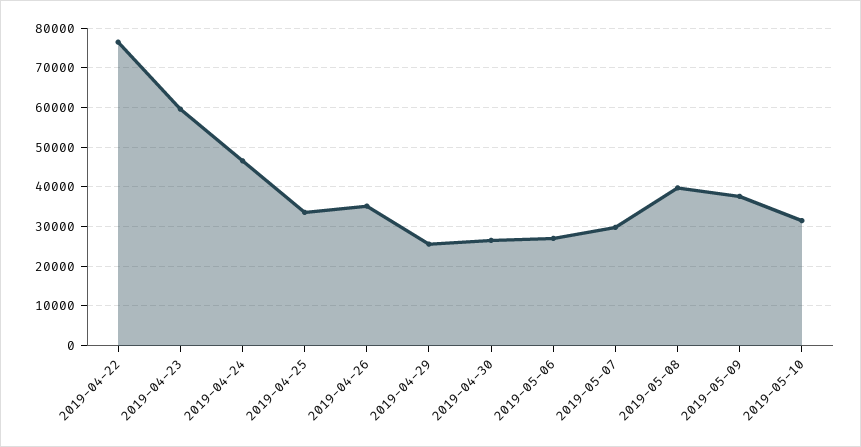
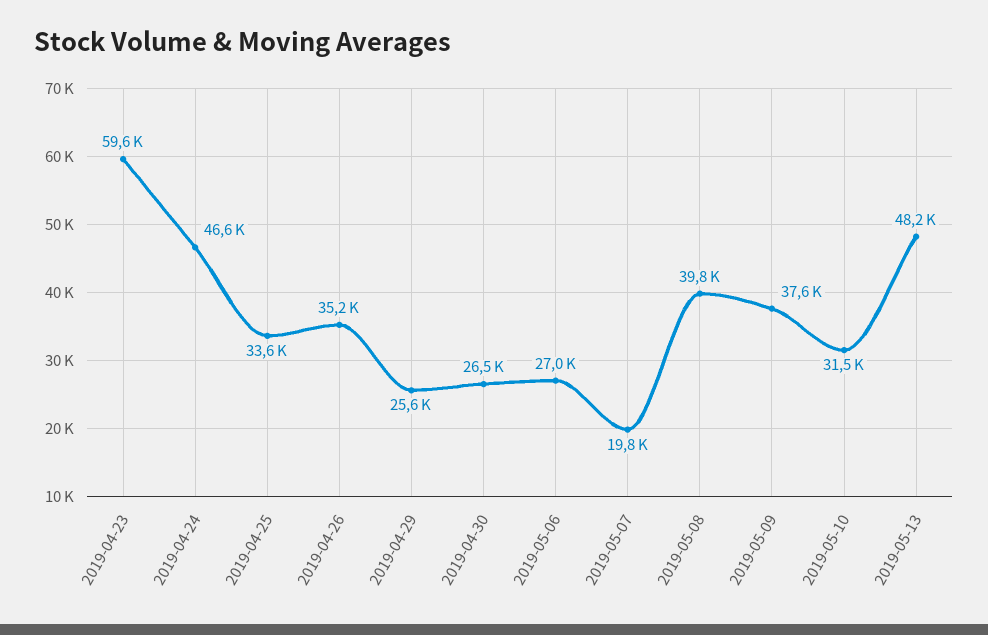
2019-04-22: 76000 -> none
2019-05-07: 30000 -> 19800
2019-05-13: none -> 48200

